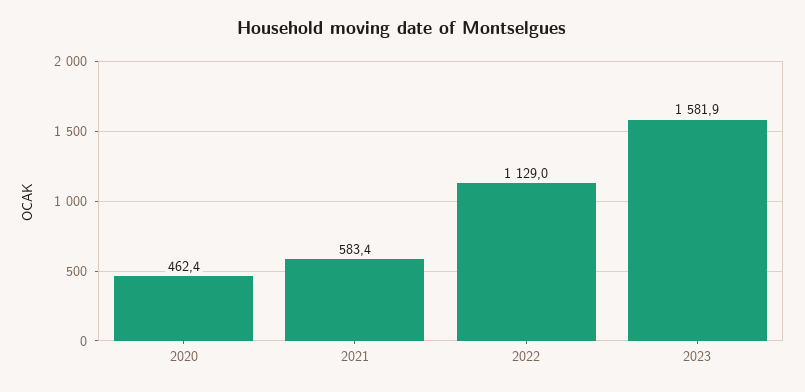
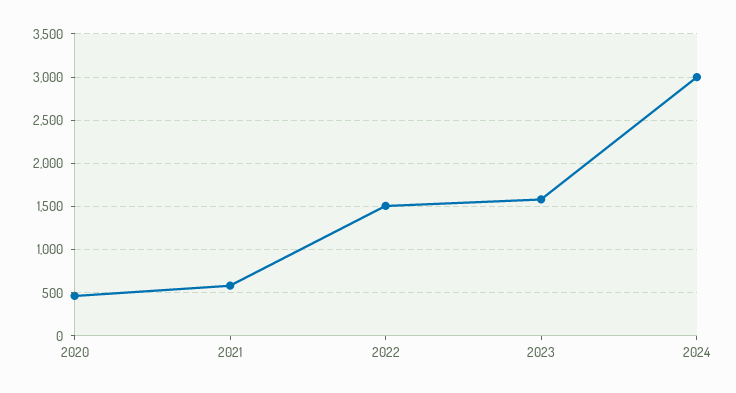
2022: 1129 -> 1500
2024: none -> 3000

